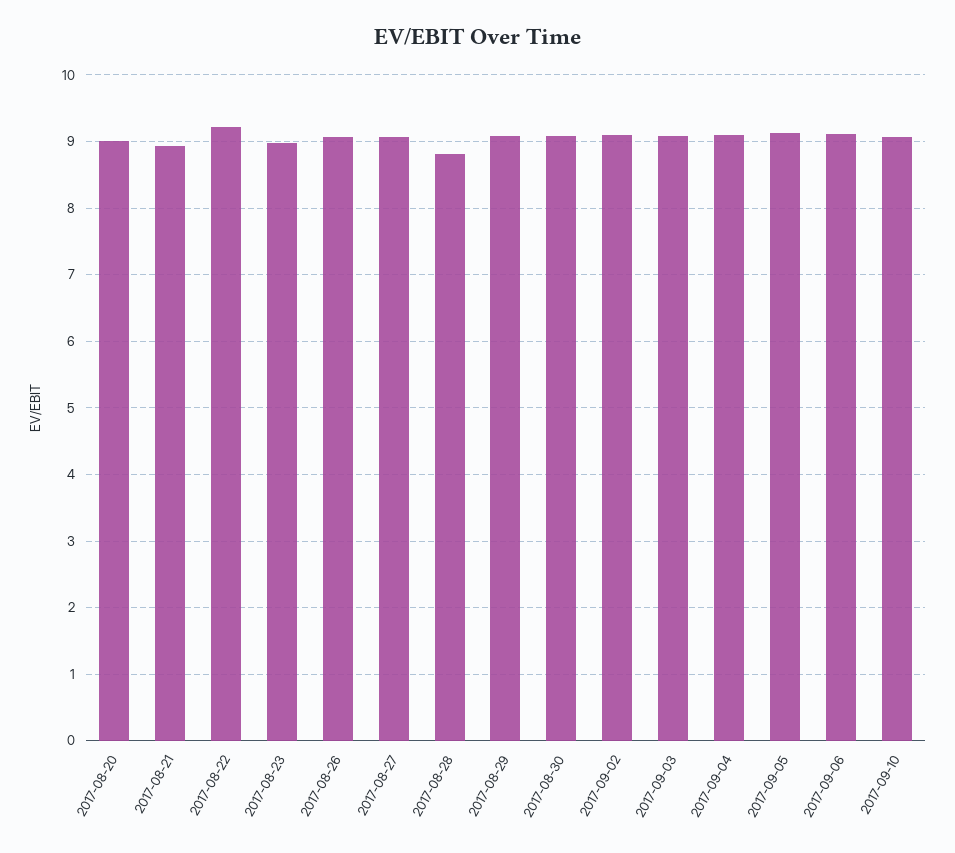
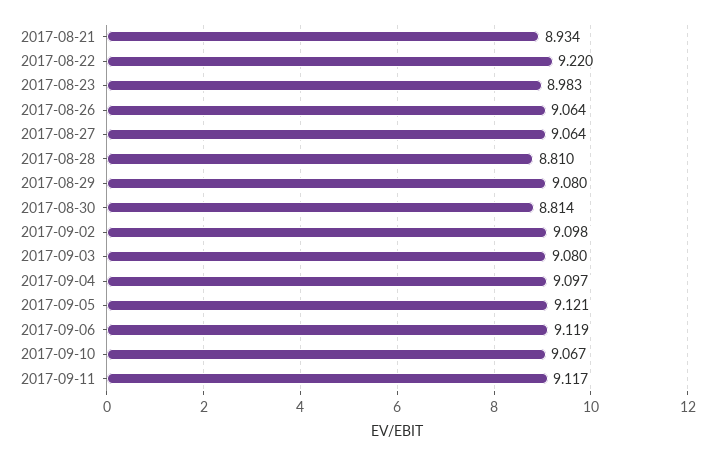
2017-08-20: 9 -> none
2017-08-30: 9.1 -> 8.814
2017-09-11: none -> 9.117

